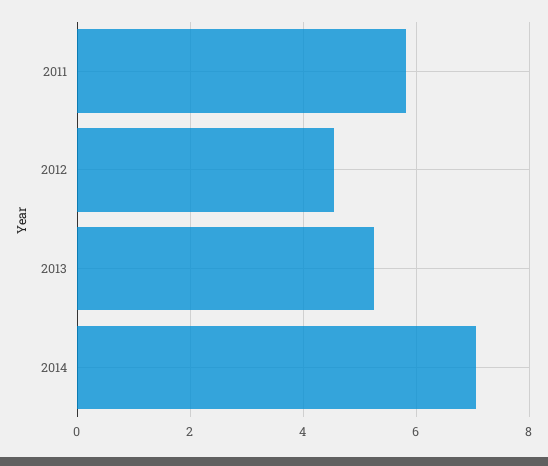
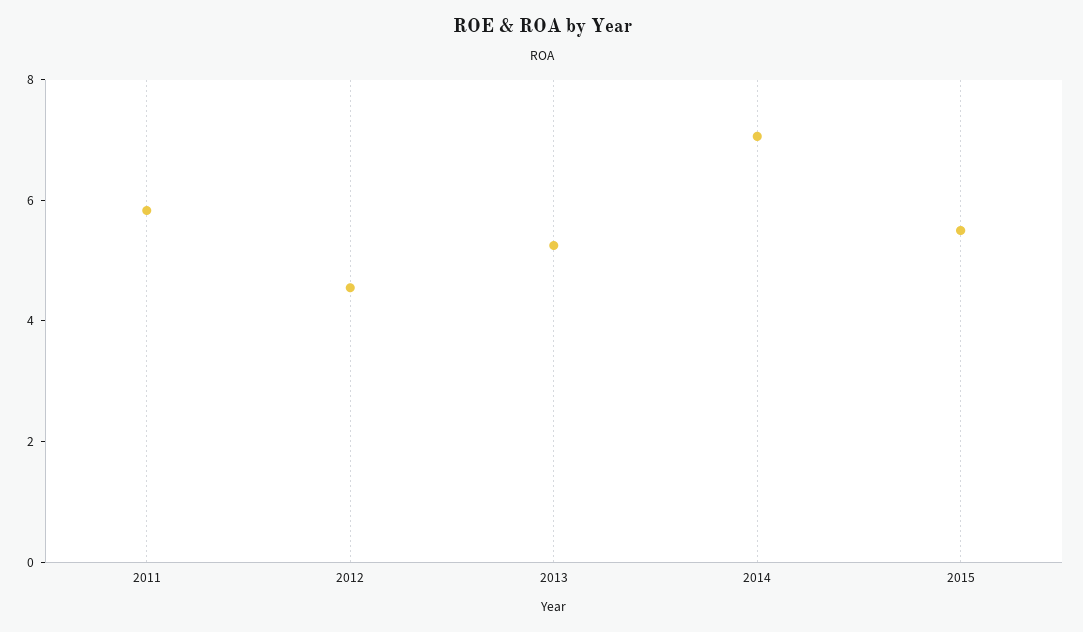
2015: none -> 5.5

